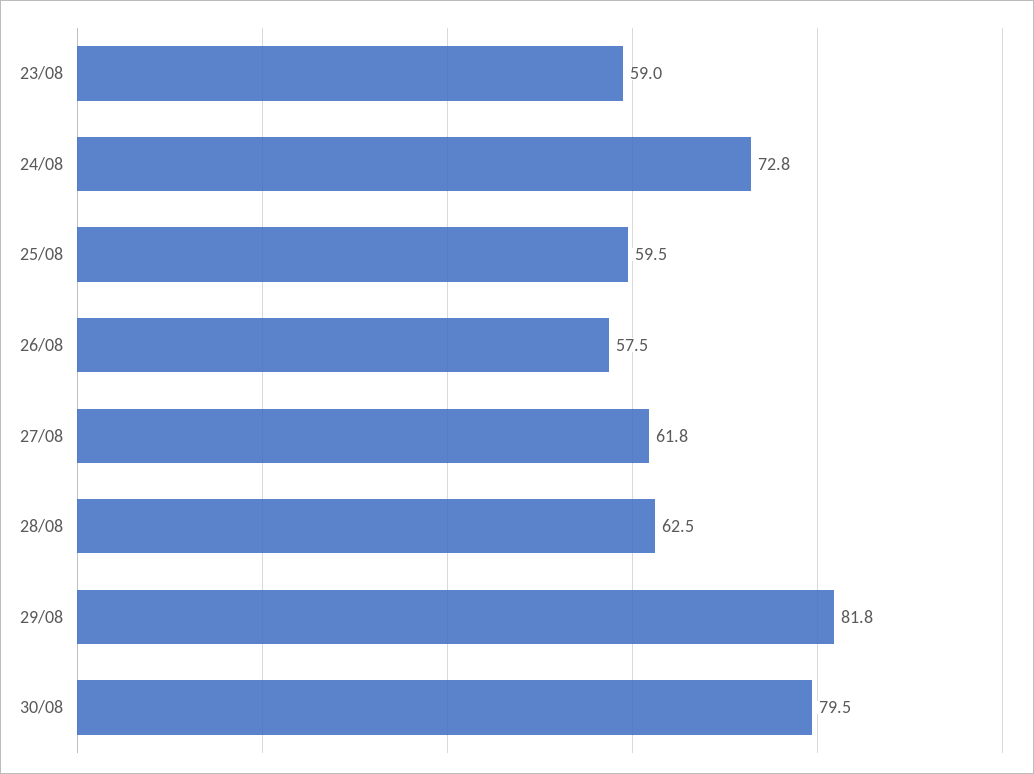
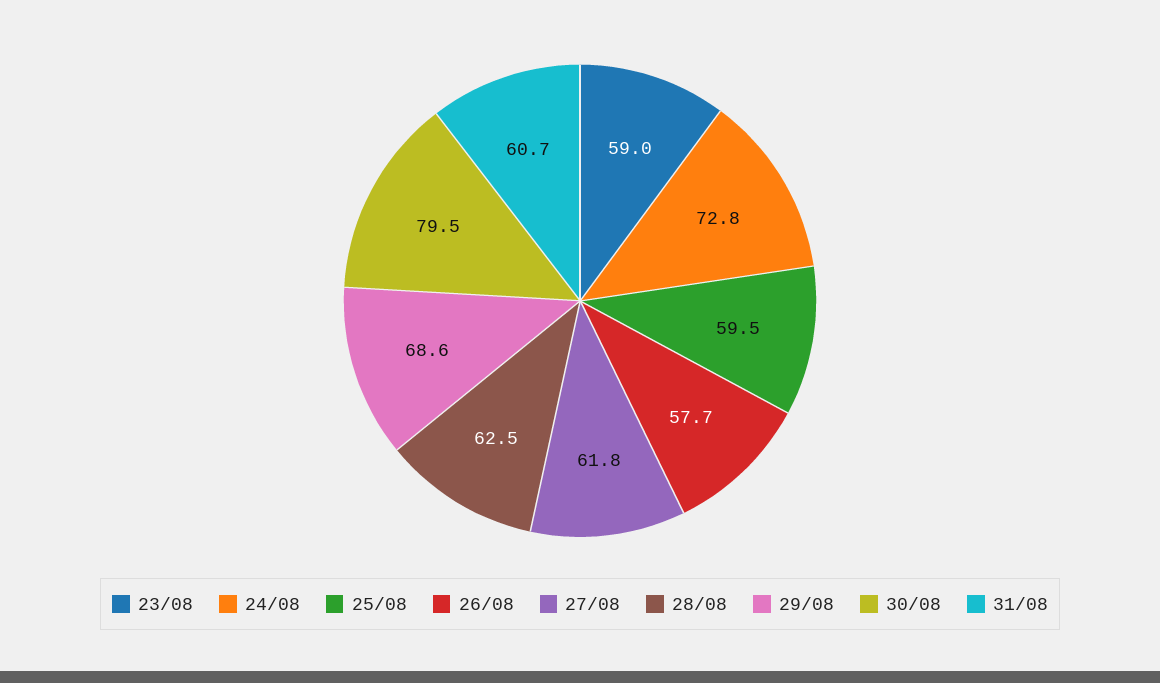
26/08: 57.5 -> 57.7
29/08: 81.8 -> 68.6
31/08: none -> 60.7

